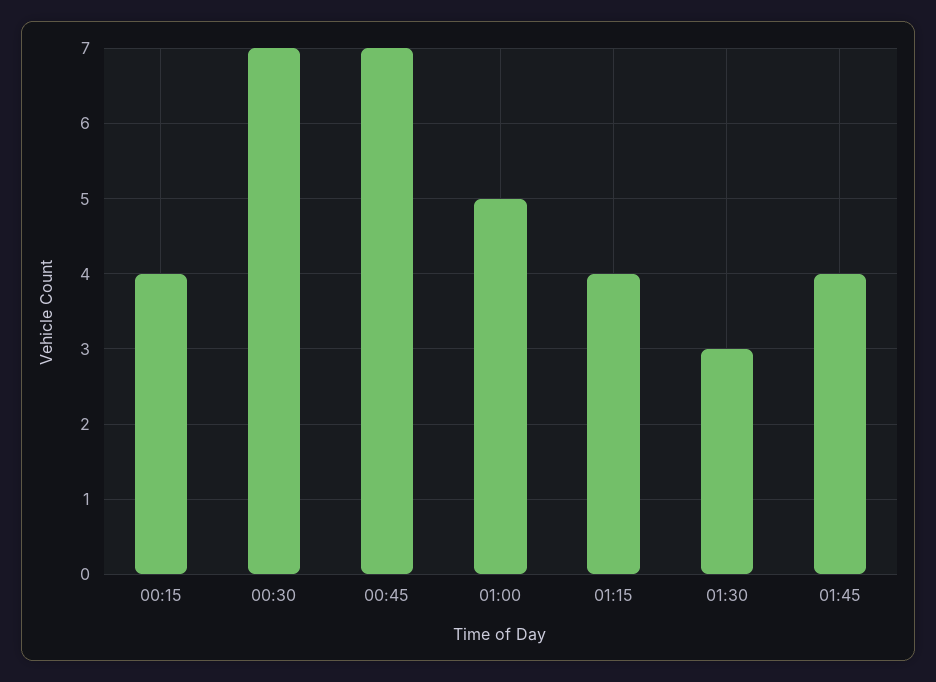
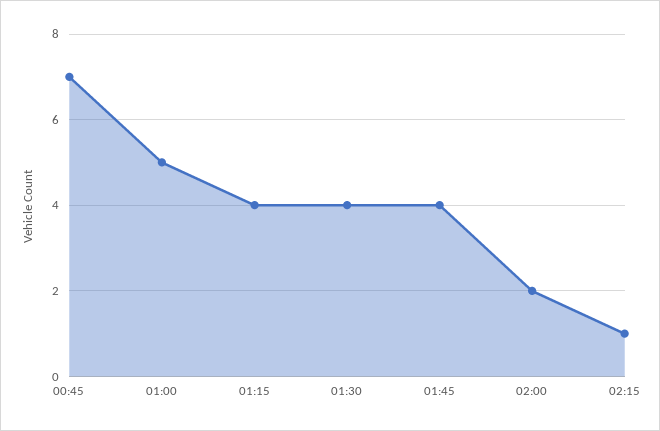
00:15: 4 -> none
00:30: 7 -> none
01:30: 3 -> 4
02:00: none -> 2
02:15: none -> 1

